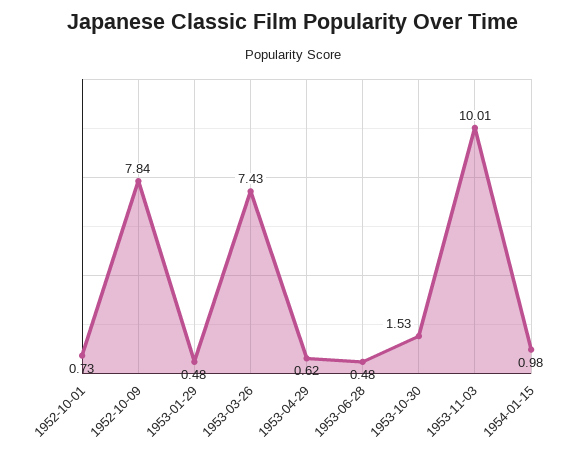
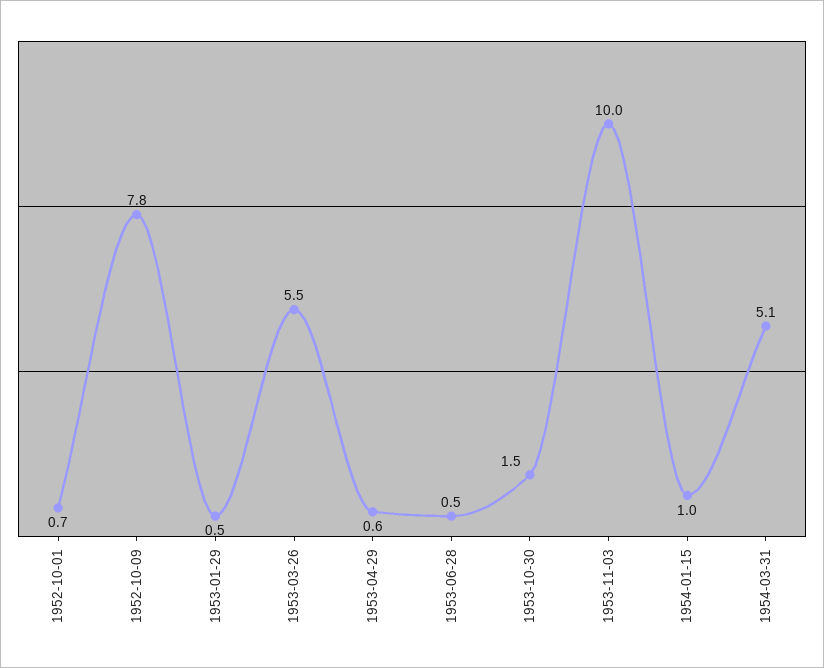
1953-03-26: 7.43 -> 5.5
1954-03-31: none -> 5.1

